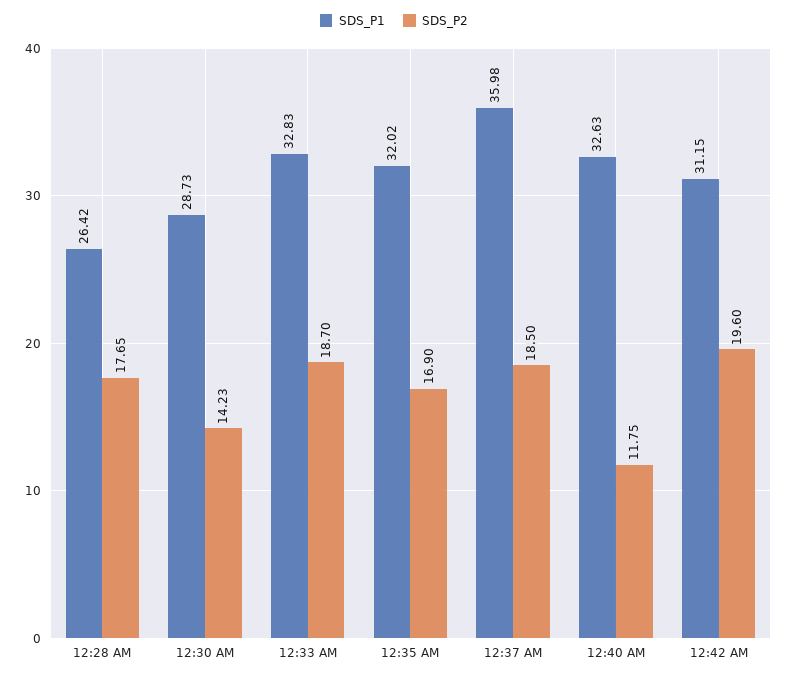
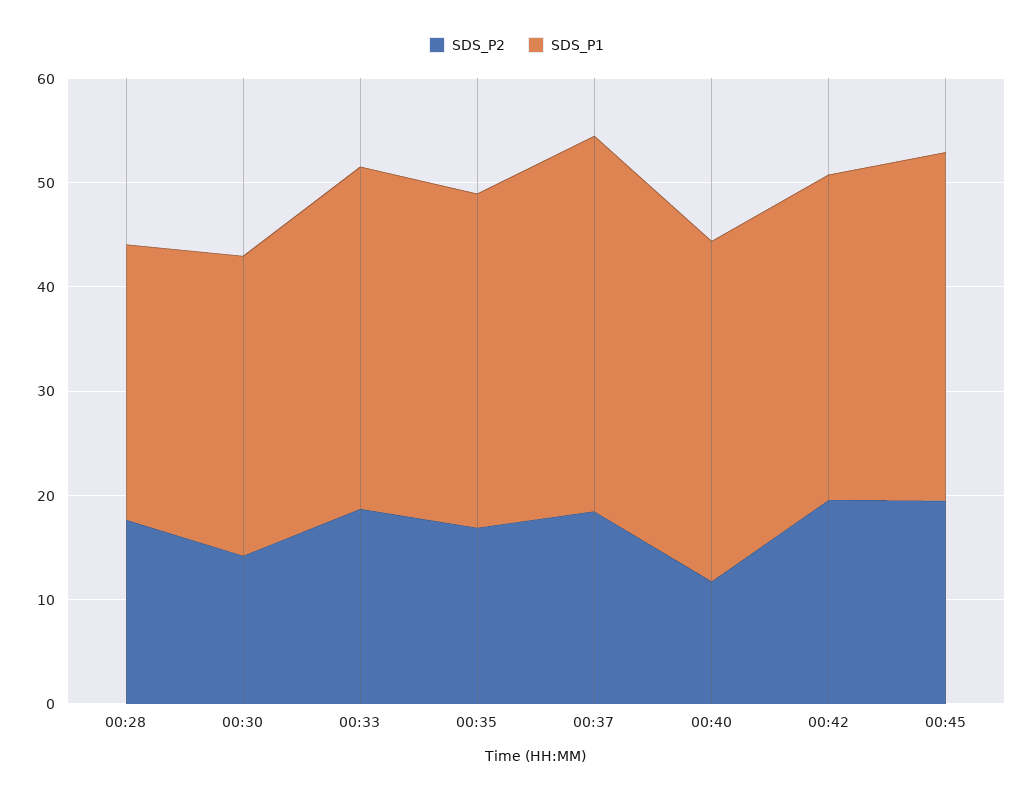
SDS_P2, 00:45: none -> 20
SDS_P1, 00:45: none -> 34

